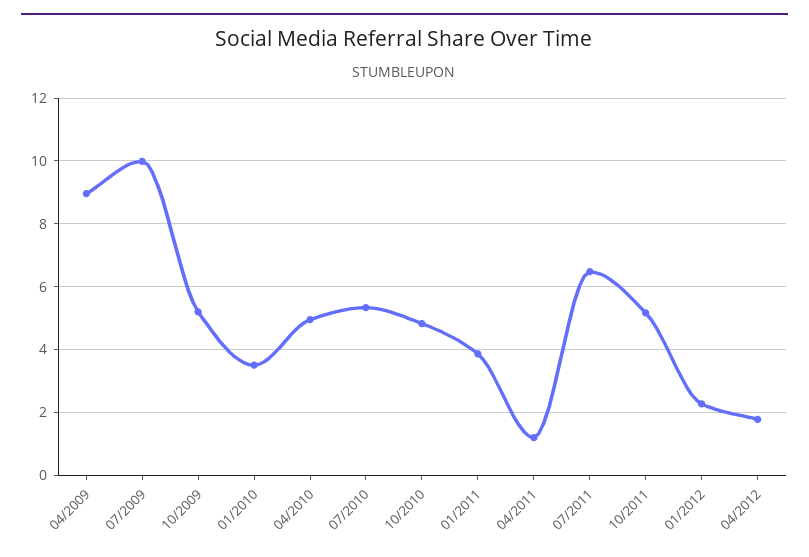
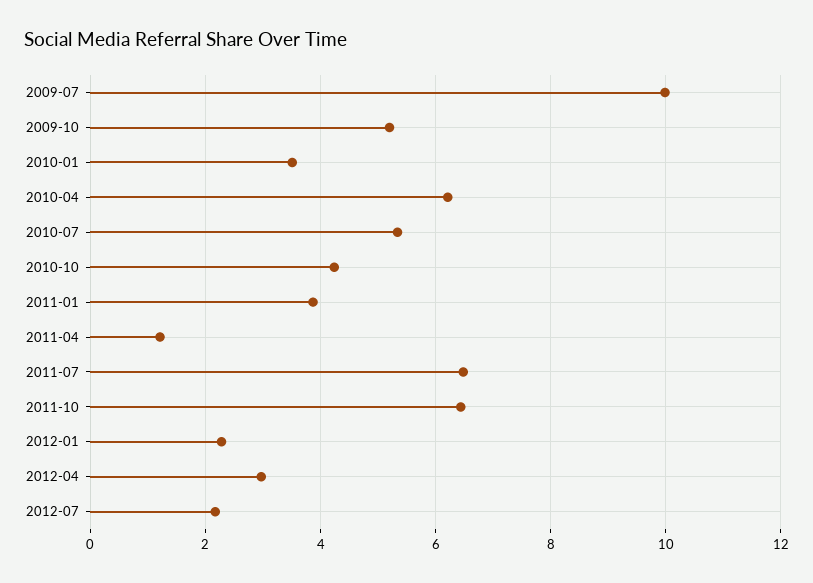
04/2009: 9 -> none
04/2010: 5 -> 6.2
10/2010: 4.8 -> 4.2
10/2011: 5.2 -> 6.4
04/2012: 1.8 -> 3
2012-07: none -> 2.2

